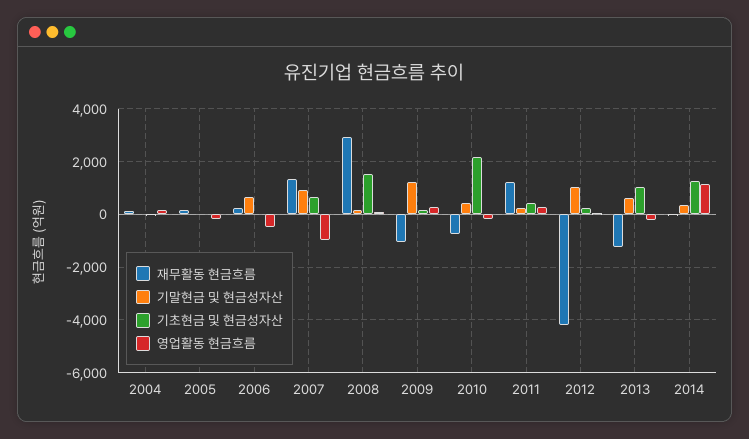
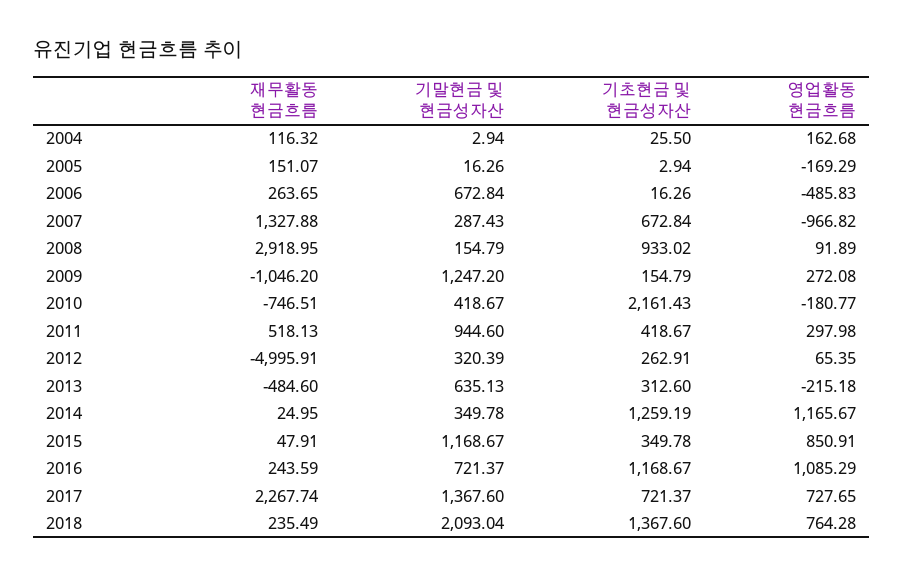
기말현금 및 현금성자산, 2007: 1000 -> 287.43
기초현금 및 현금성자산, 2008: 1500 -> 933.02
재무활동 현금흐름, 2011: 1250 -> 518.13
기말현금 및 현금성자산, 2011: 250 -> 944.6
재무활동 현금흐름, 2012: -4250 -> -4995.91
기말현금 및 현금성자산, 2012: 1000 -> 320.39
재무활동 현금흐름, 2013: -1250 -> -484.6
기초현금 및 현금성자산, 2013: 1000 -> 312.6
재무활동 현금흐름, 2015: none -> 47.91
기말현금 및 현금성자산, 2015: none -> 1168.67
기초현금 및 현금성자산, 2015: none -> 349.78
영업활동 현금흐름, 2015: none -> 850.91
재무활동 현금흐름, 2016: none -> 243.59
기말현금 및 현금성자산, 2016: none -> 721.37
기초현금 및 현금성자산, 2016: none -> 1168.67
영업활동 현금흐름, 2016: none -> 1085.29
재무활동 현금흐름, 2017: none -> 2267.74
기말현금 및 현금성자산, 2017: none -> 1367.6
기초현금 및 현금성자산, 2017: none -> 721.37
영업활동 현금흐름, 2017: none -> 727.65
재무활동 현금흐름, 2018: none -> 235.49
기말현금 및 현금성자산, 2018: none -> 2093.04
기초현금 및 현금성자산, 2018: none -> 1367.6
영업활동 현금흐름, 2018: none -> 764.28

